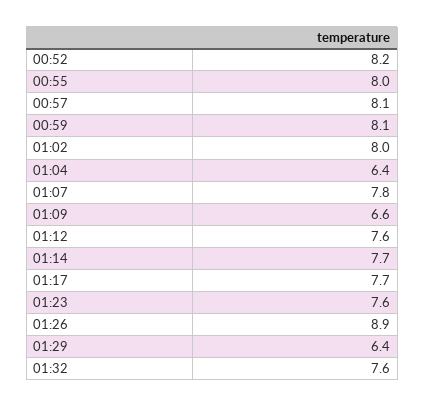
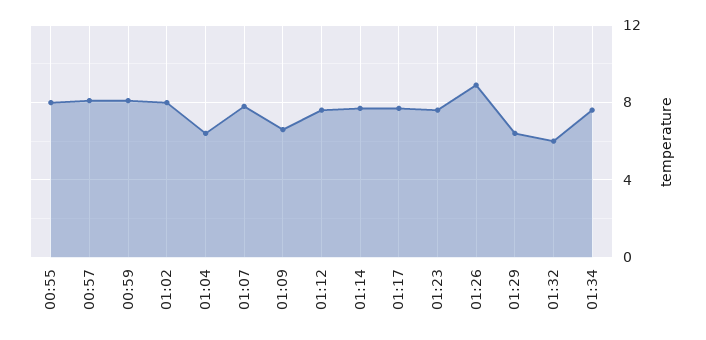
00:52: 8.2 -> none
01:32: 7.6 -> 6
01:34: none -> 7.5

